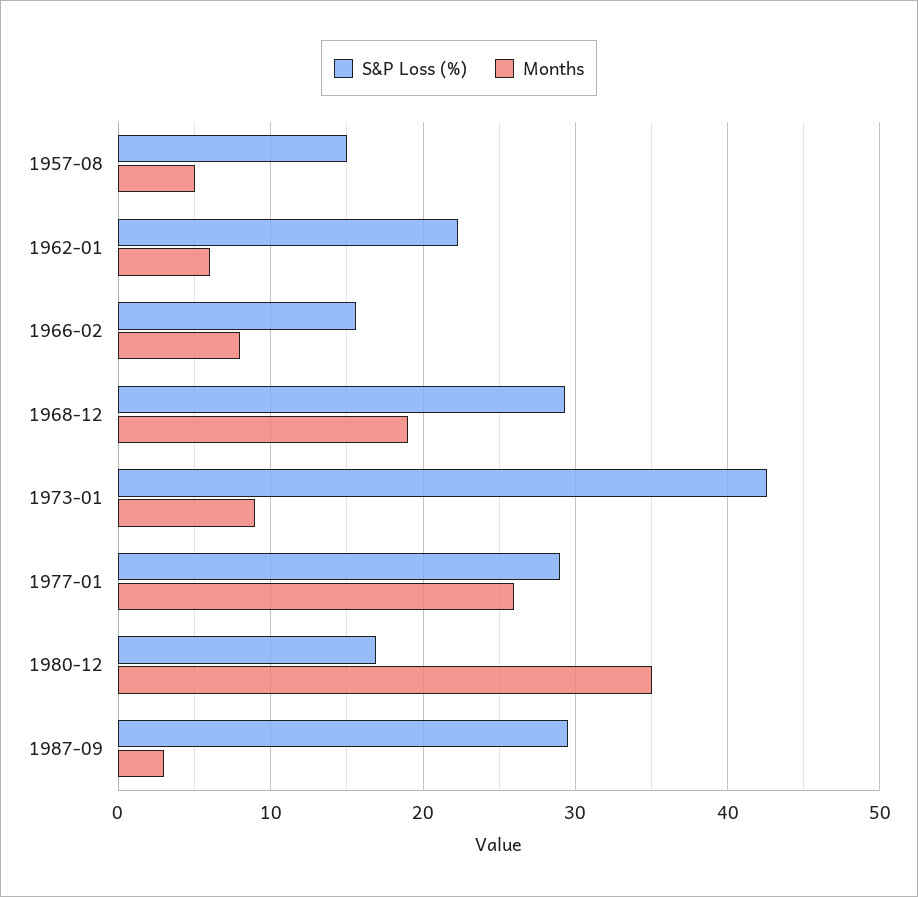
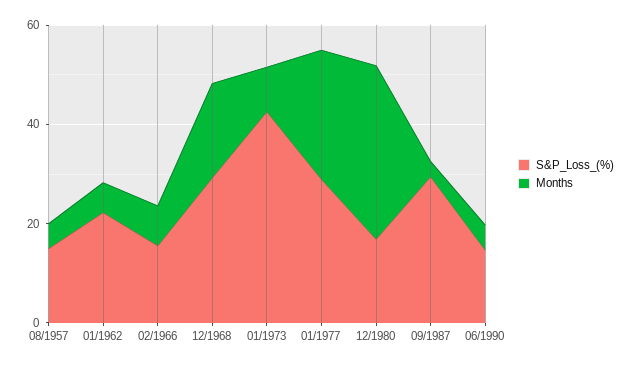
S&P Loss (%), 06/1990: none -> 15
Months, 06/1990: none -> 5

